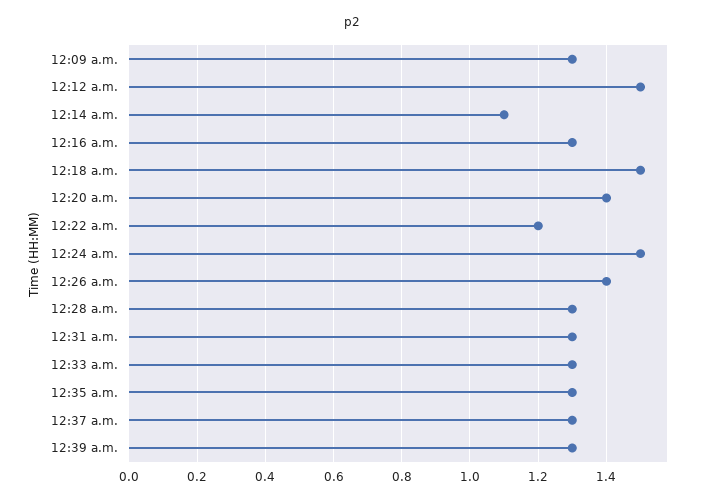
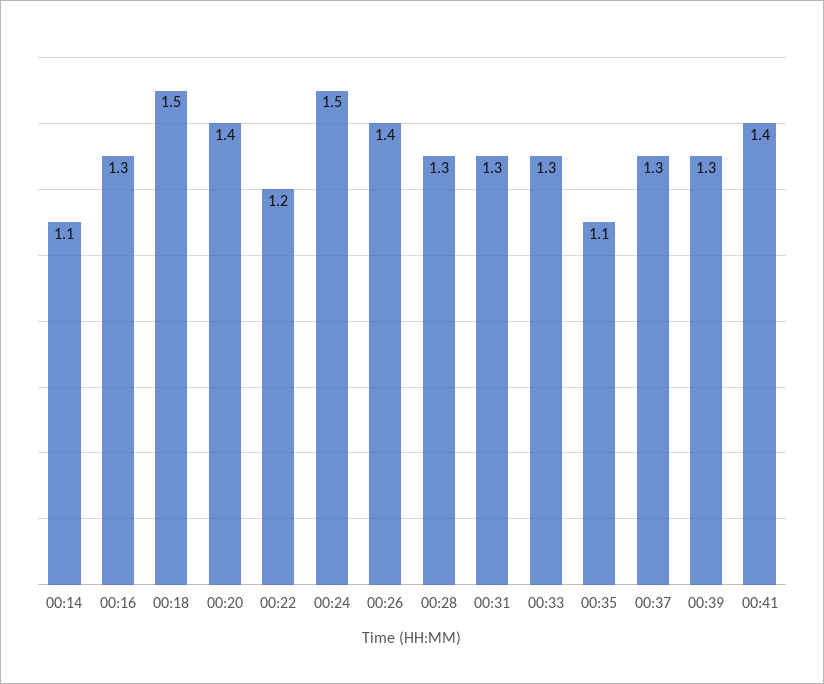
12:09 a.m.: 1.3 -> none
12:12 a.m.: 1.5 -> none
12:35 a.m.: 1.3 -> 1.1
00:41: none -> 1.4

